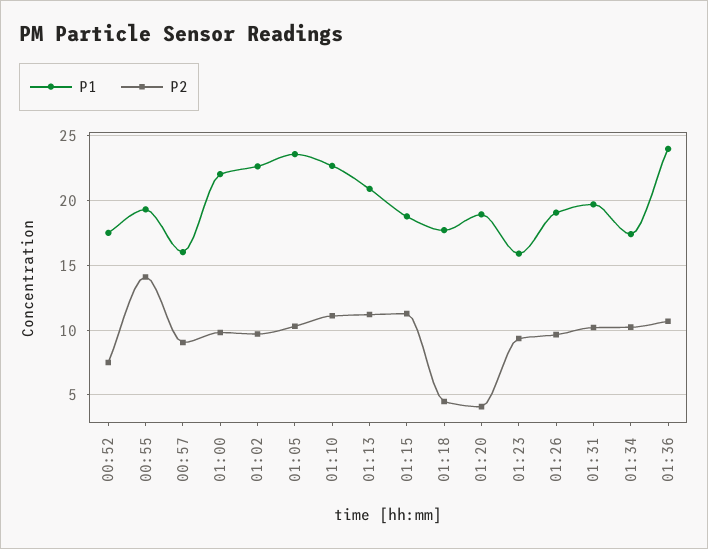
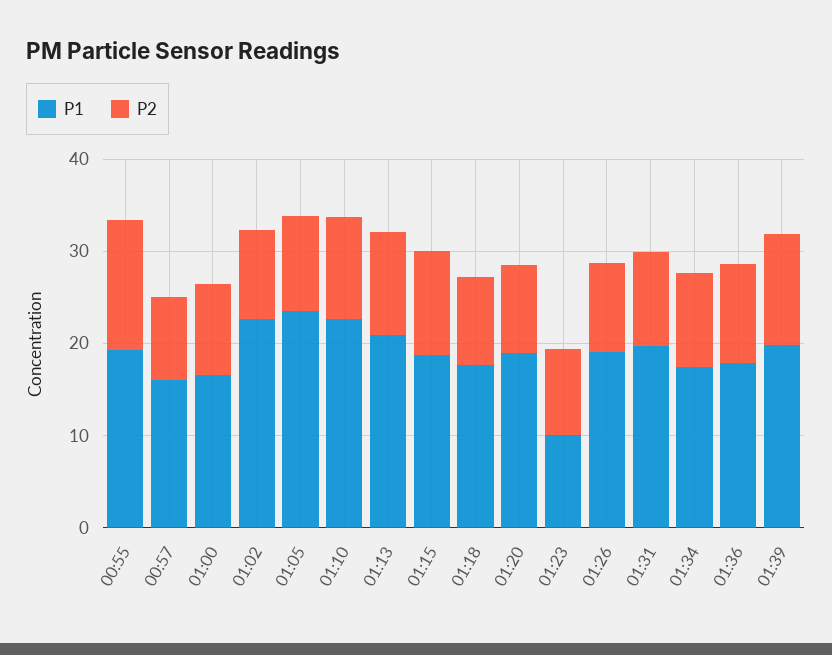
P1, 00:52: 17.5 -> none
P2, 00:52: 7.5 -> none
P1, 01:00: 22 -> 16
P2, 01:18: 4.5 -> 10
P2, 01:20: 4 -> 10
P1, 01:23: 16 -> 10
P1, 01:36: 24 -> 18
P1, 01:39: none -> 20
P2, 01:39: none -> 12

